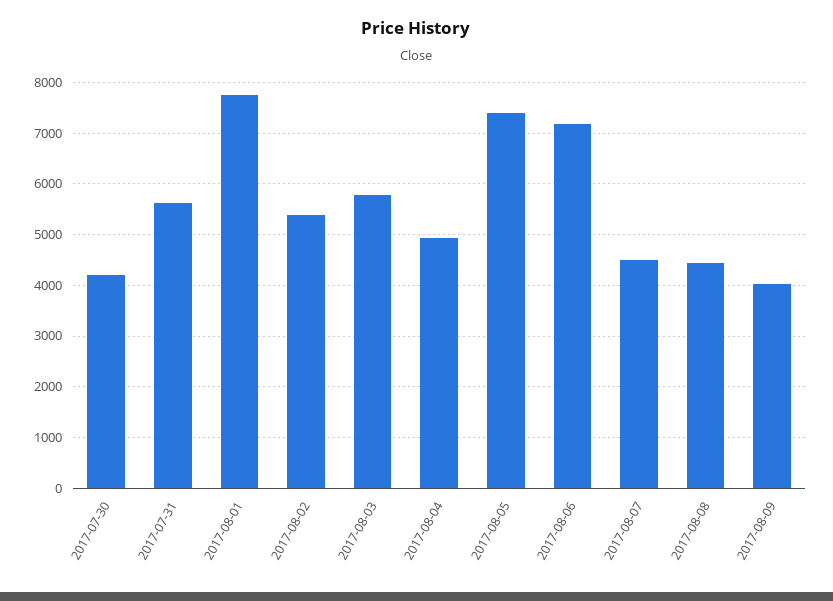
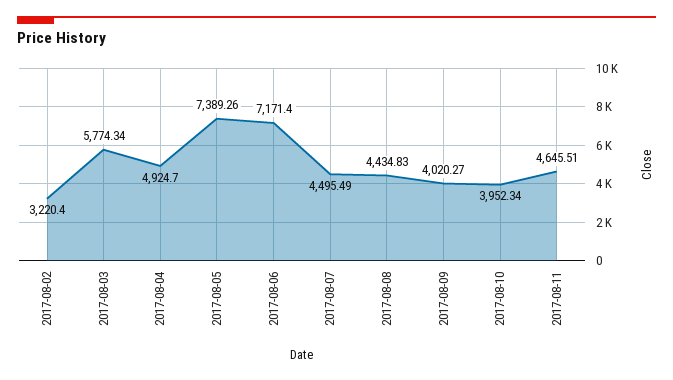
2017-07-30: 4200 -> none
2017-07-31: 5600 -> none
2017-08-01: 7800 -> none
2017-08-02: 5400 -> 3220.4
2017-08-10: none -> 3952.34
2017-08-11: none -> 4645.51

